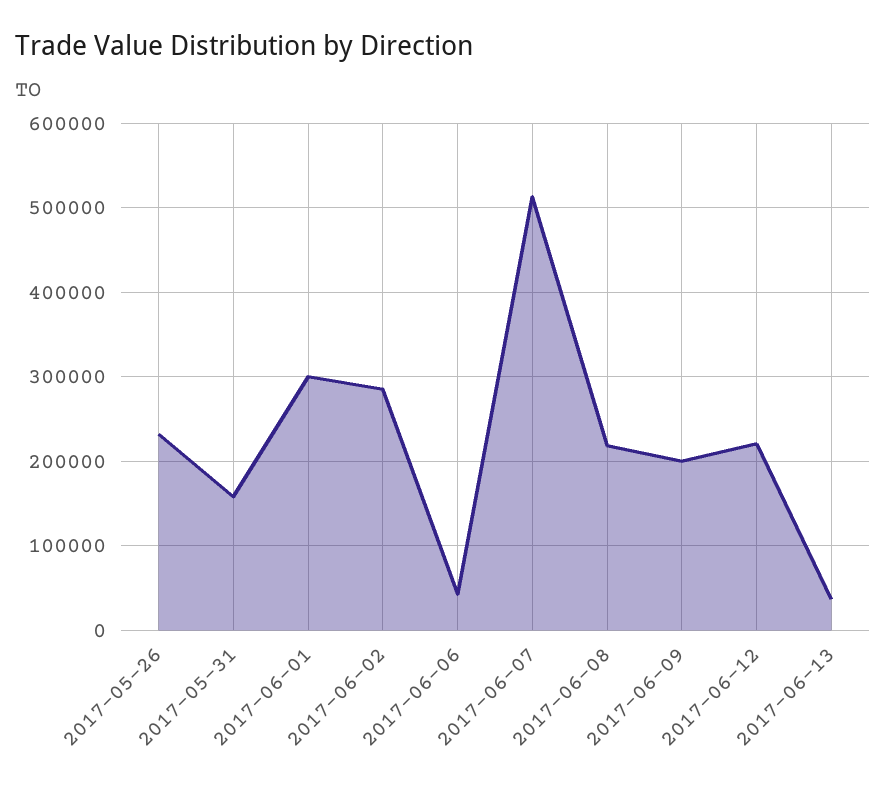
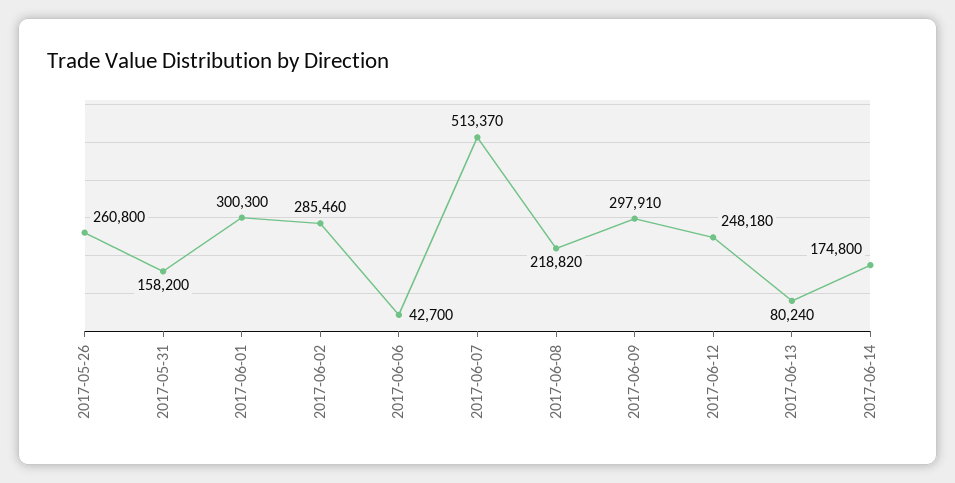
2017-05-26: 230000 -> 260800
2017-06-09: 200000 -> 297910
2017-06-12: 220000 -> 248180
2017-06-13: 40000 -> 80240
2017-06-14: none -> 174800

